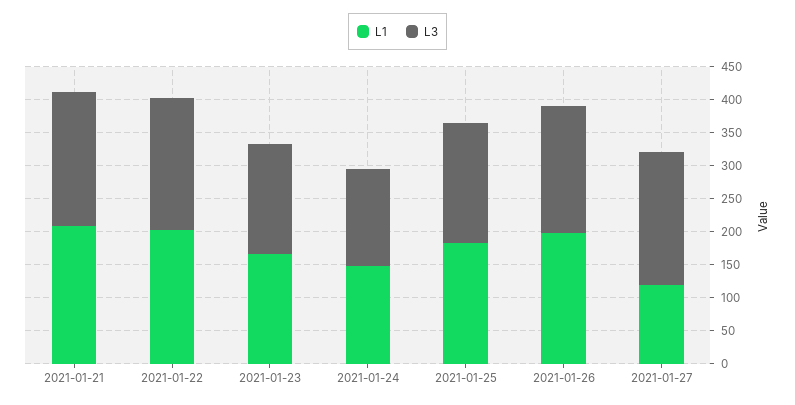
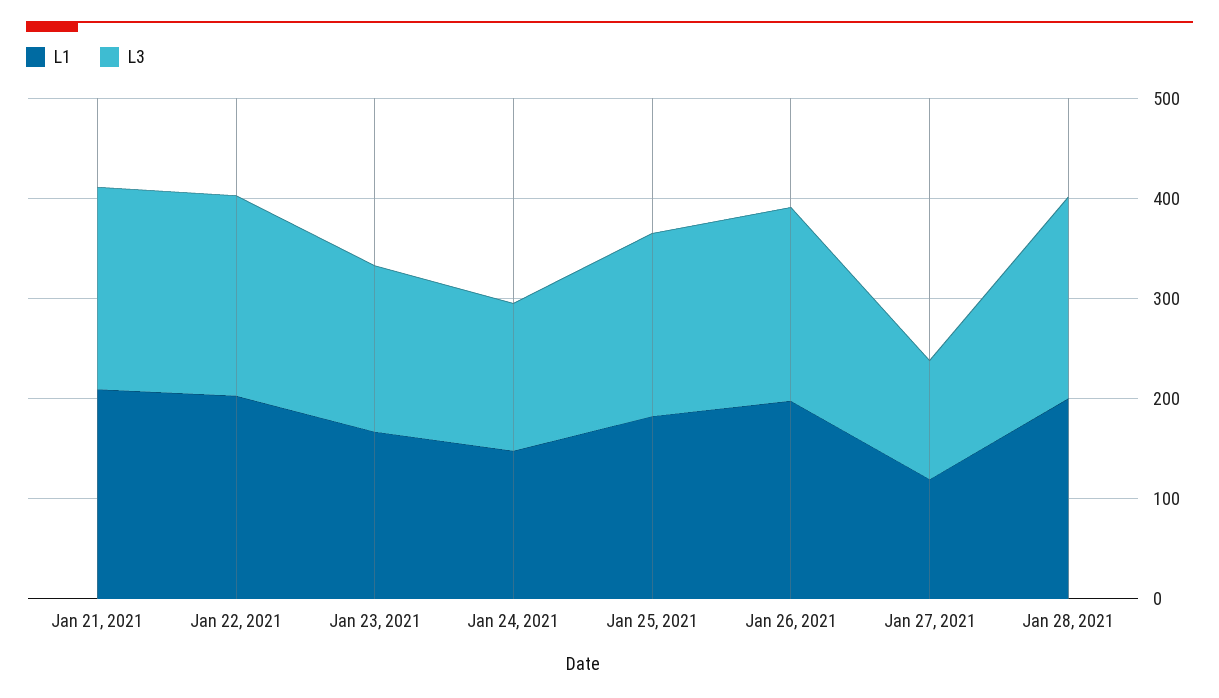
L3, 2021-01-27: 200 -> 120
L1, Jan 28, 2021: none -> 200
L3, Jan 28, 2021: none -> 200

